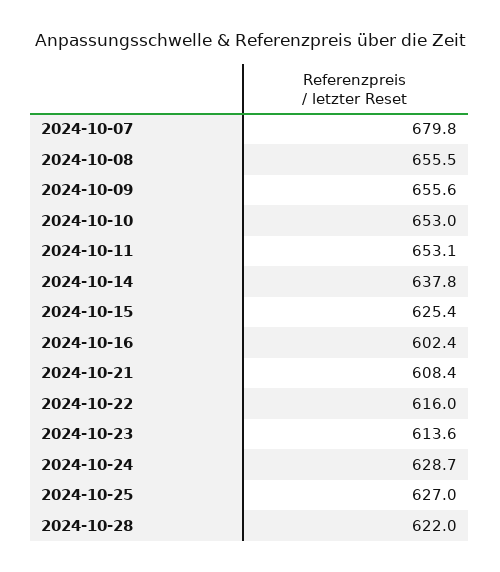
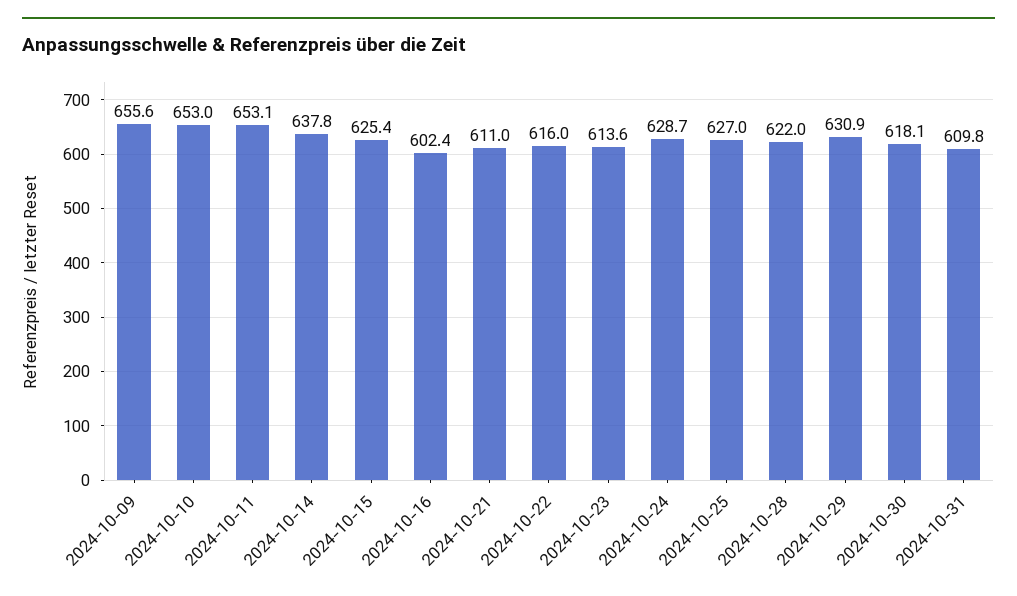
2024-10-07: 679.8 -> none
2024-10-08: 655.5 -> none
2024-10-21: 608.4 -> 611
2024-10-29: none -> 630.9
2024-10-30: none -> 618.1
2024-10-31: none -> 609.8

